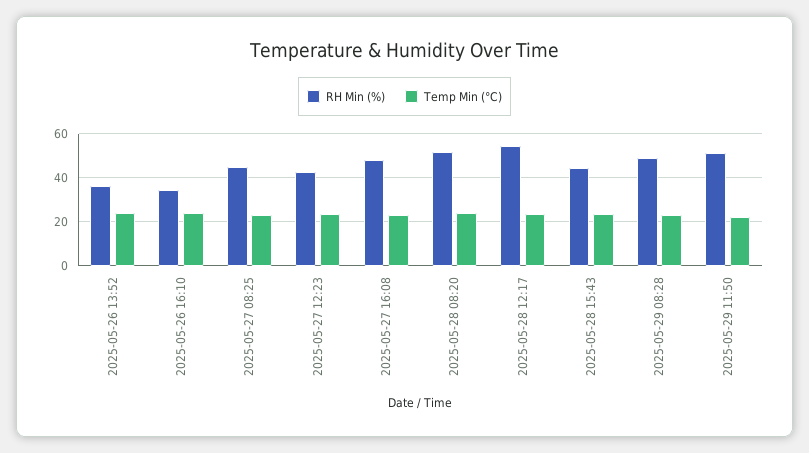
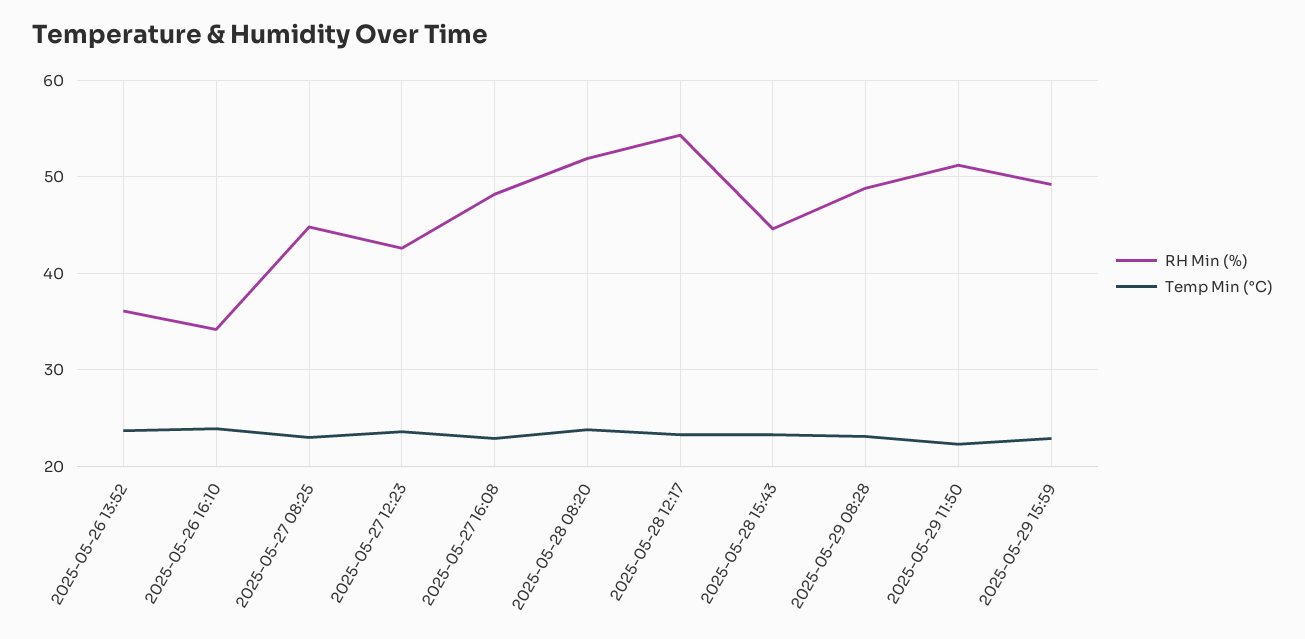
RH Min (%), 2025-05-29 15:59: none -> 49
Temp Min (°C), 2025-05-29 15:59: none -> 23

